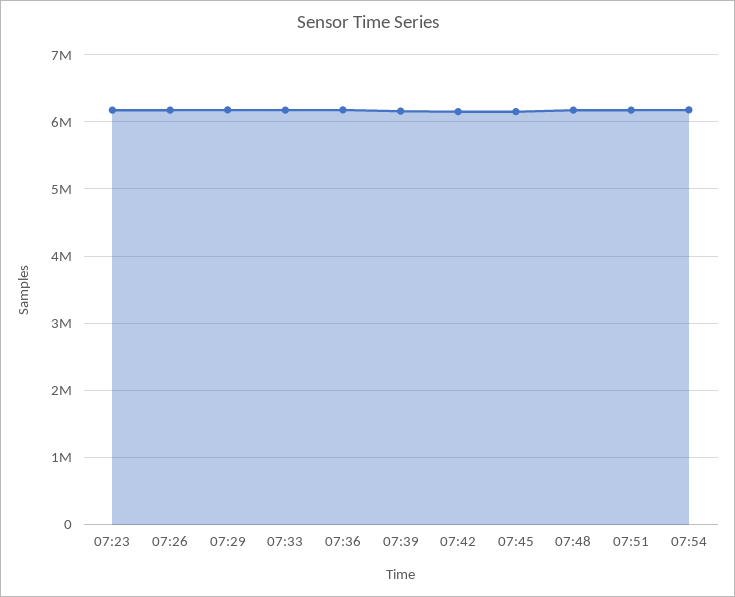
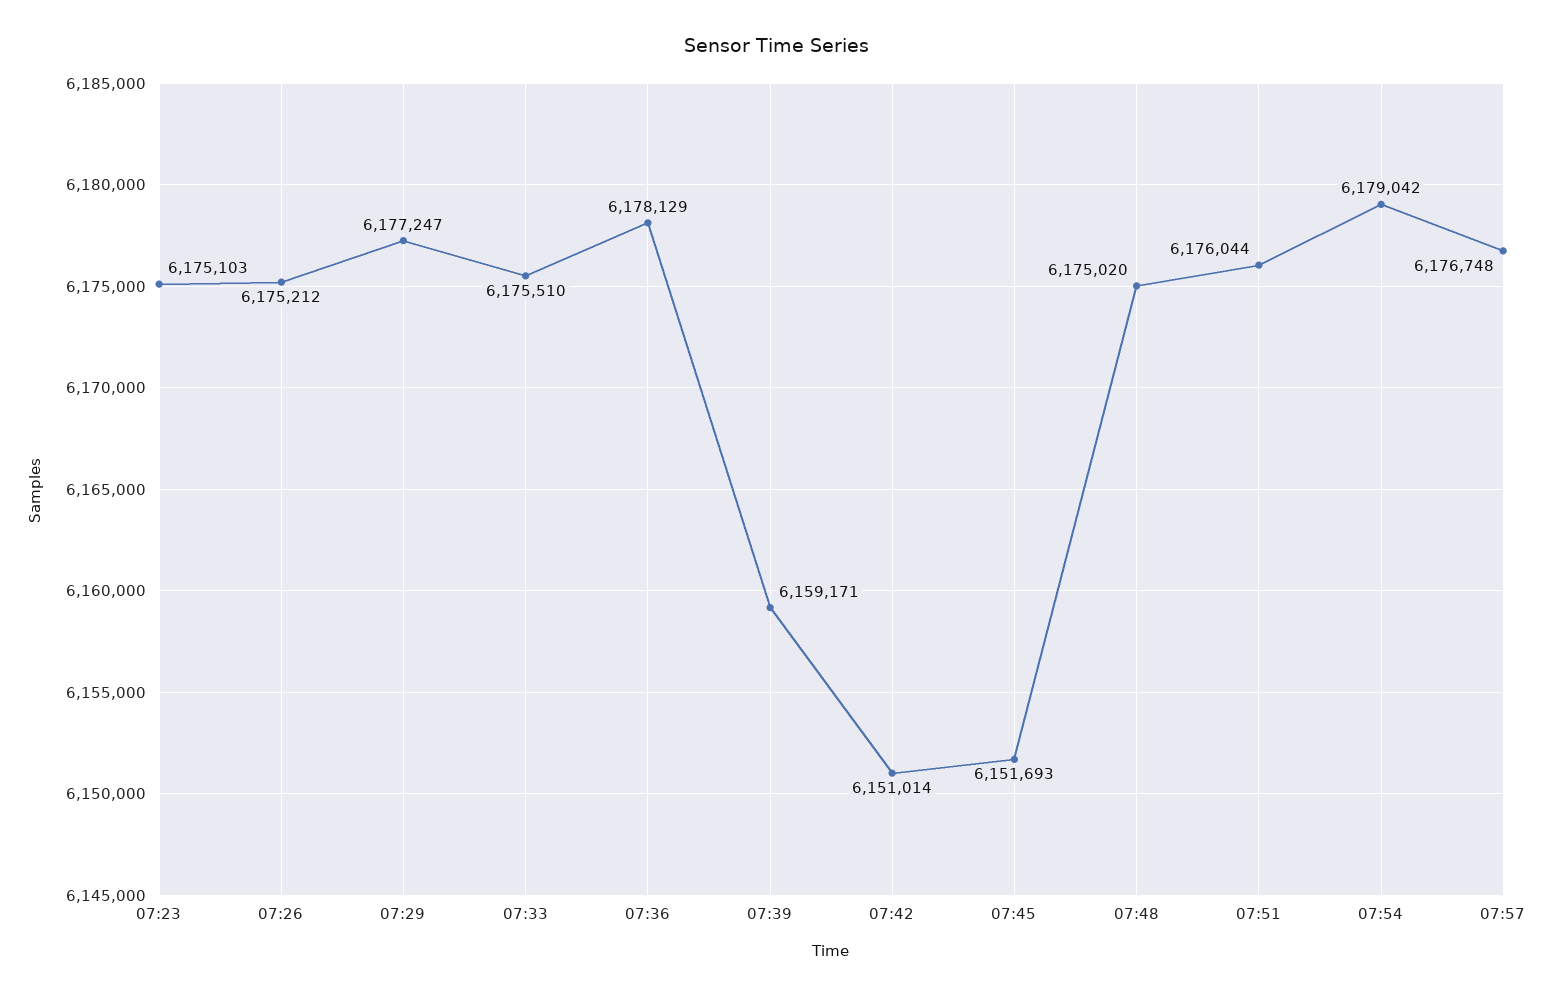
07:57: none -> 6176748

